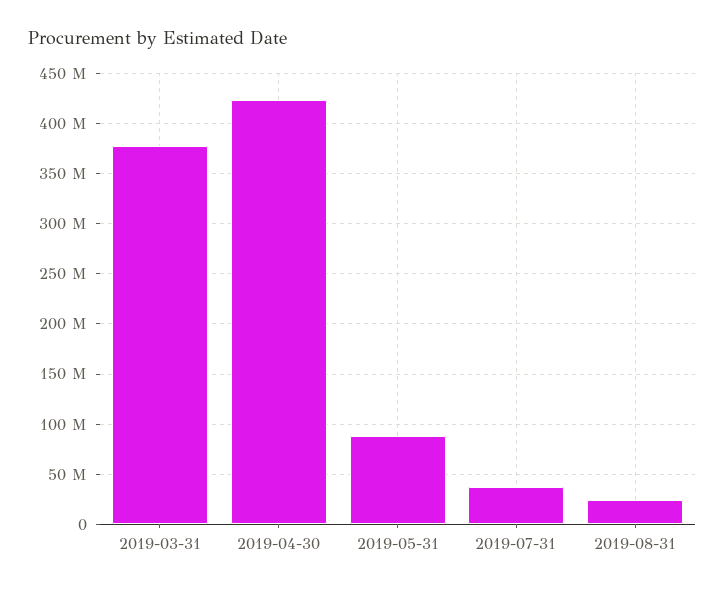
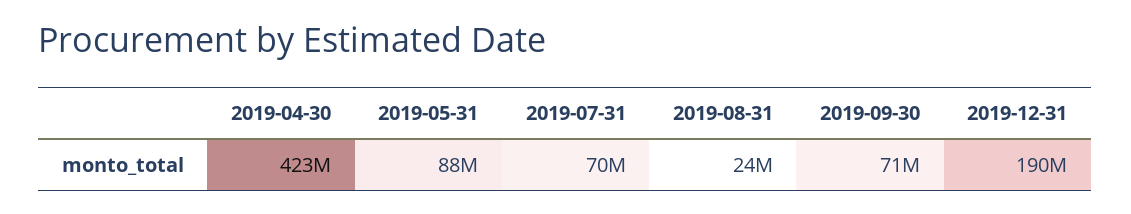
2019-03-31: 380000000 -> none
2019-07-31: 40000000 -> 70000000
2019-09-30: none -> 71000000
2019-12-31: none -> 190000000

